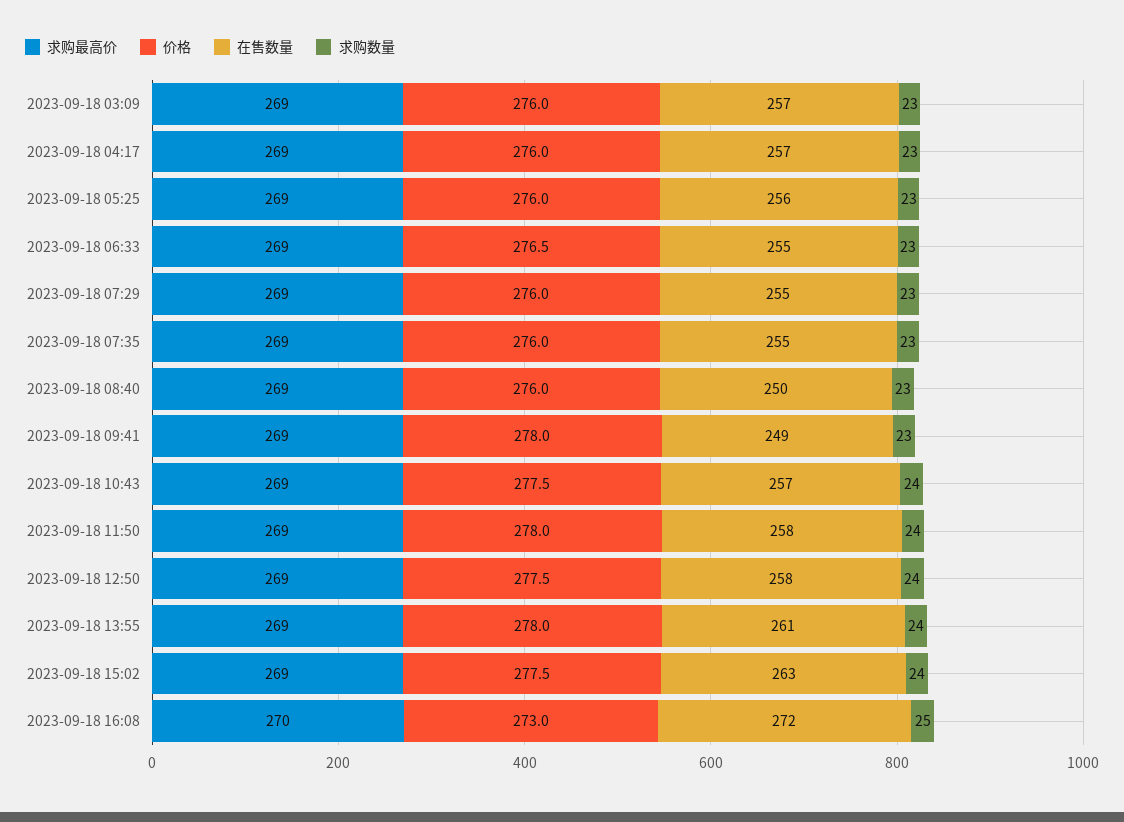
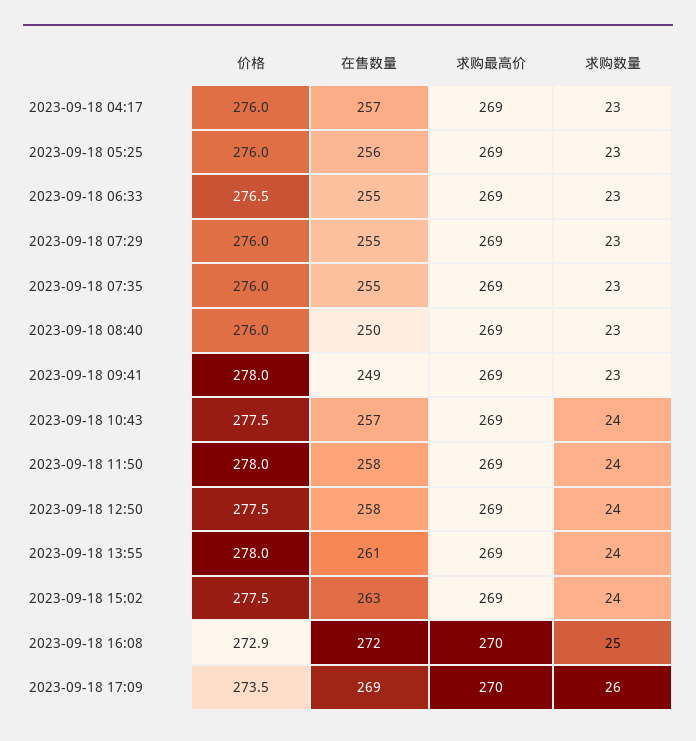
求购最高价, 2023-09-18 03:09: 269 -> none
价格, 2023-09-18 03:09: 276 -> none
在售数量, 2023-09-18 03:09: 257 -> none
求购数量, 2023-09-18 03:09: 23 -> none
价格, 2023-09-18 16:08: 273 -> 272.9
价格, 2023-09-18 17:09: none -> 273.5
在售数量, 2023-09-18 17:09: none -> 269
求购最高价, 2023-09-18 17:09: none -> 270
求购数量, 2023-09-18 17:09: none -> 26

